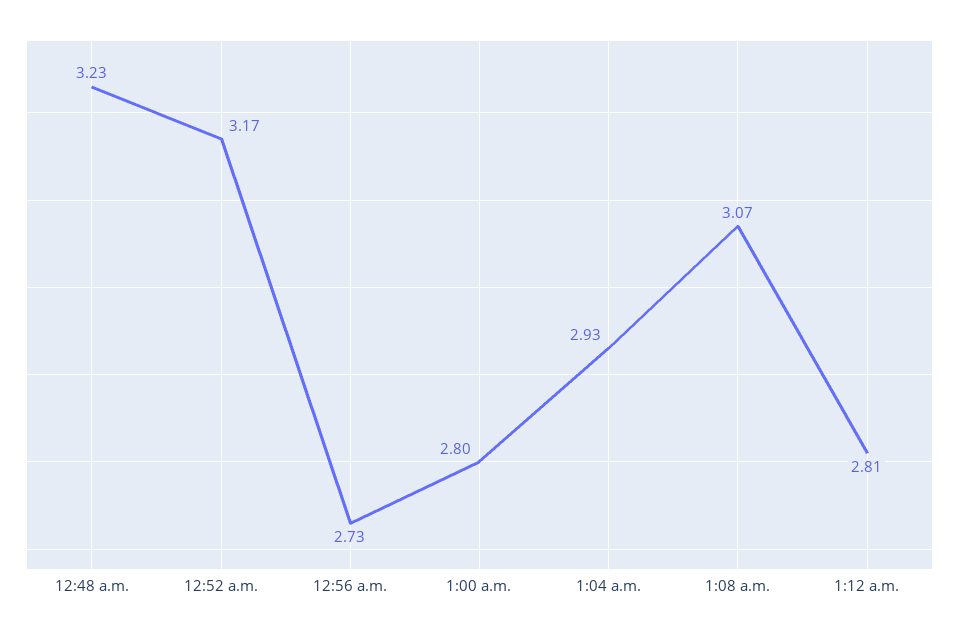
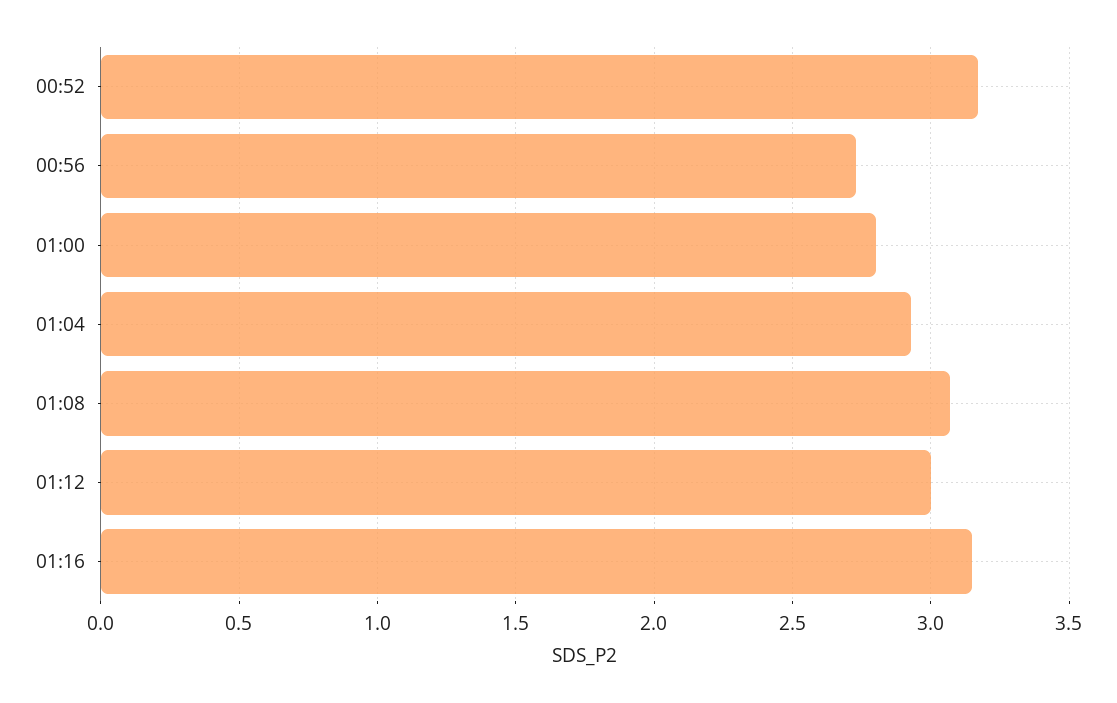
12:48 a.m.: 3.23 -> none
1:12 a.m.: 2.81 -> 3
01:16: none -> 3.15

